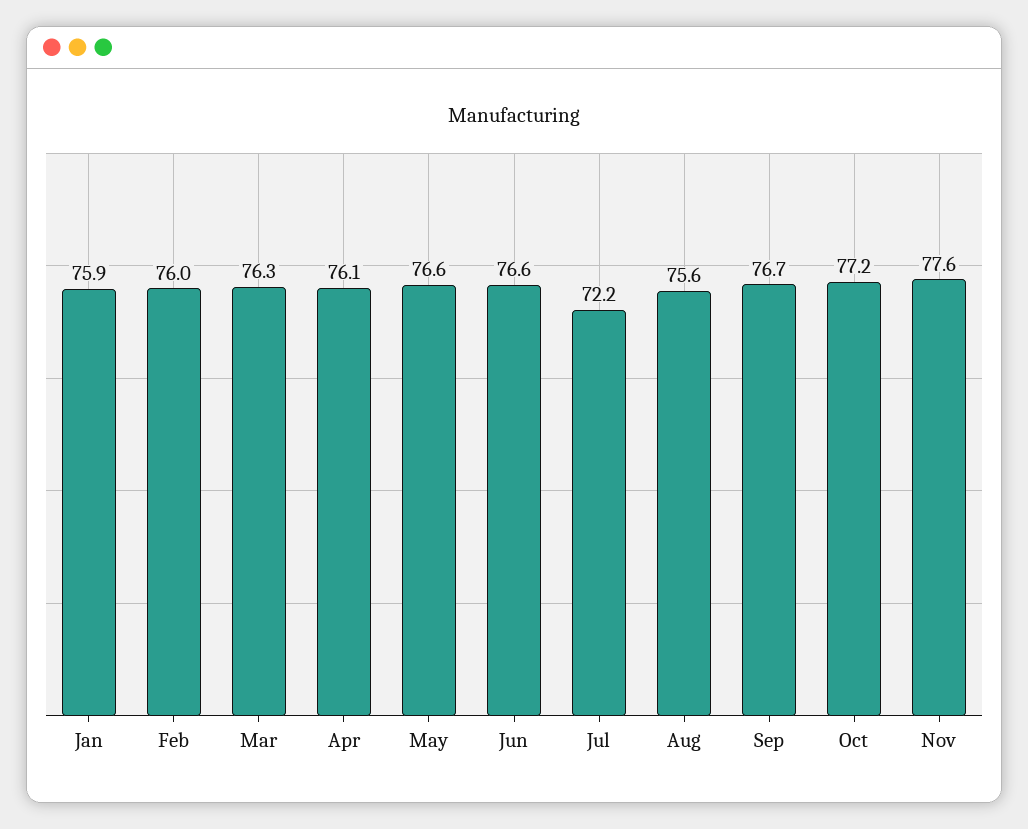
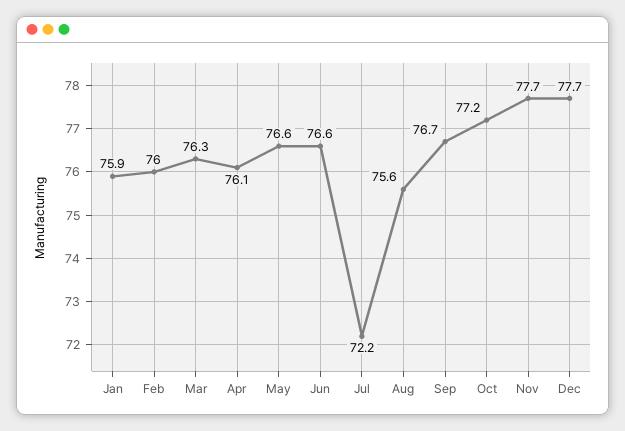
Nov: 77.6 -> 77.7
Dec: none -> 77.7

